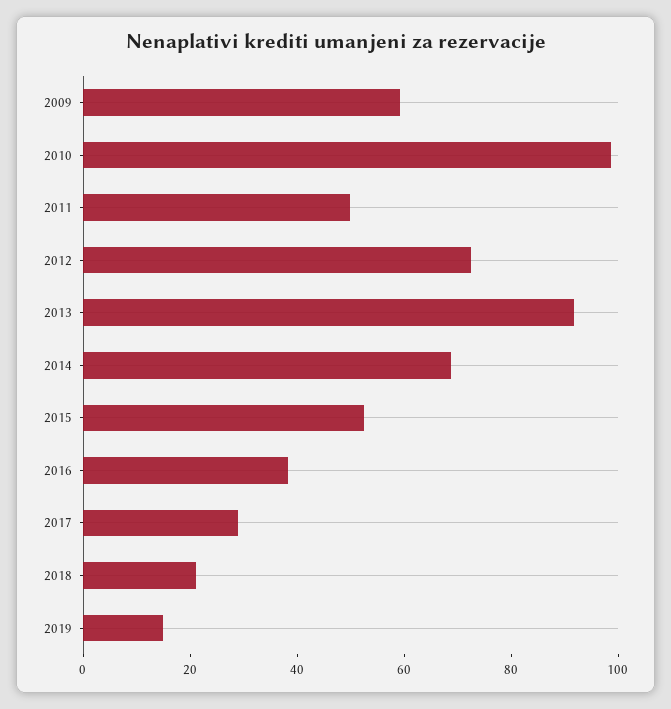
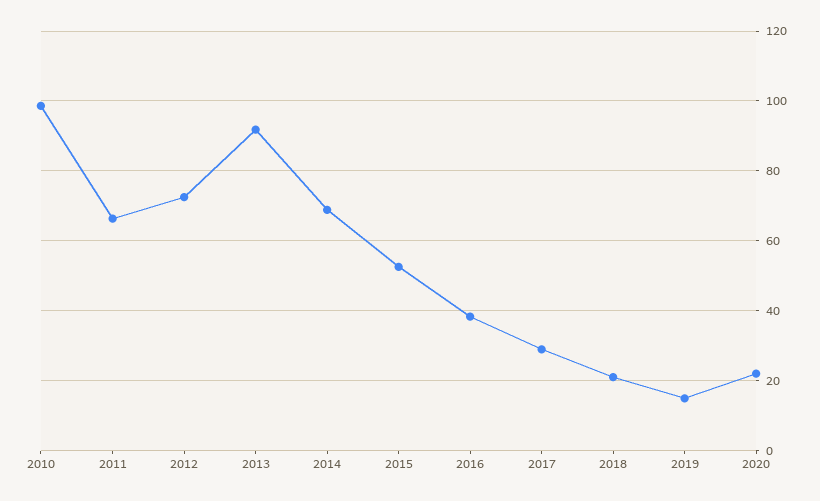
2009: 60 -> none
2011: 50 -> 66
2020: none -> 22

